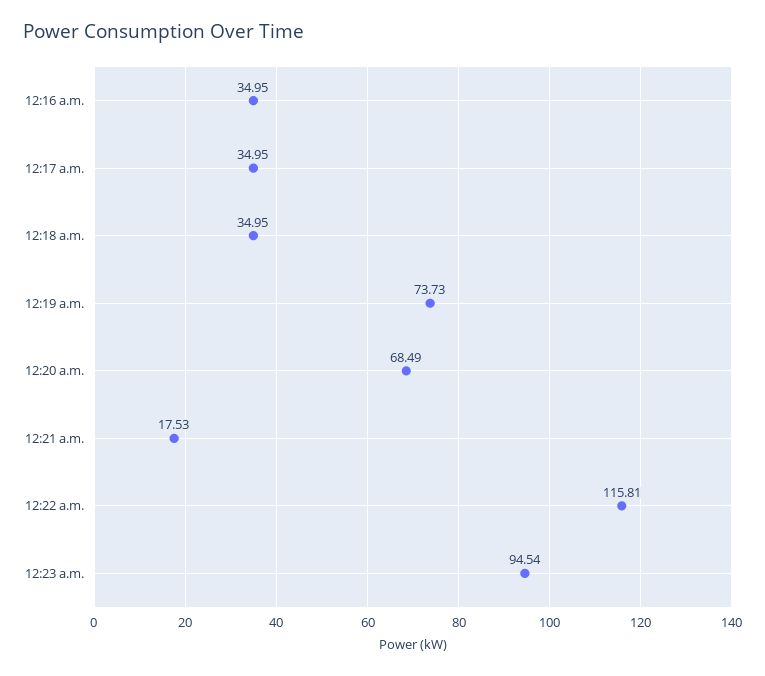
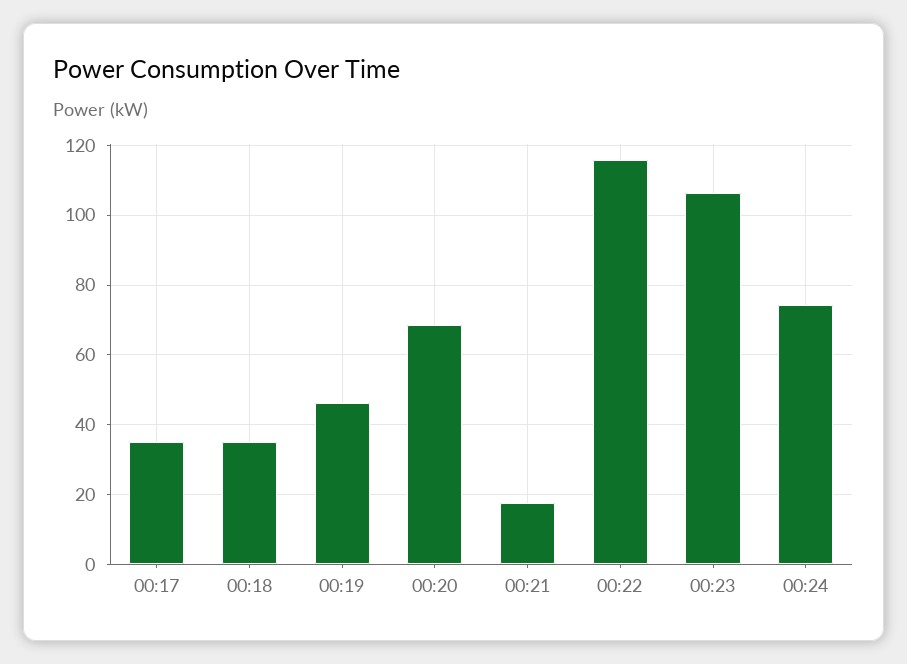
12:16 a.m.: 34.95 -> none
12:19 a.m.: 73.73 -> 46
12:23 a.m.: 94.54 -> 106
00:24: none -> 74

